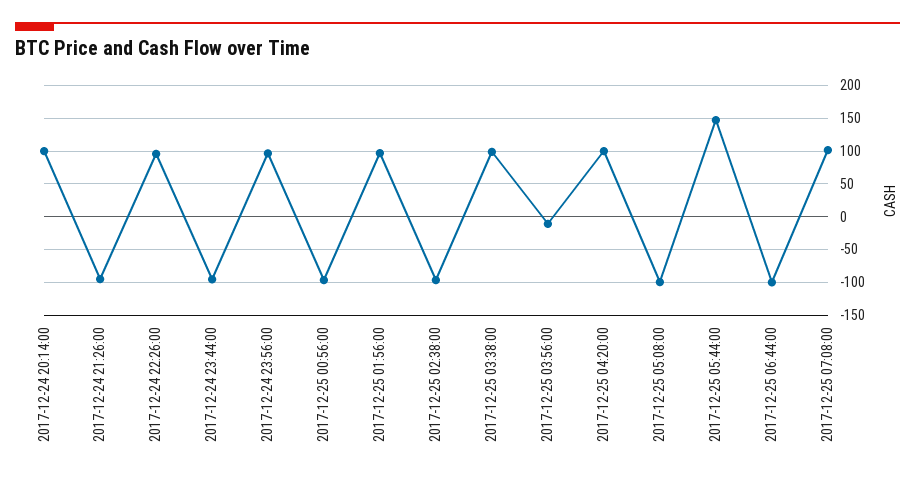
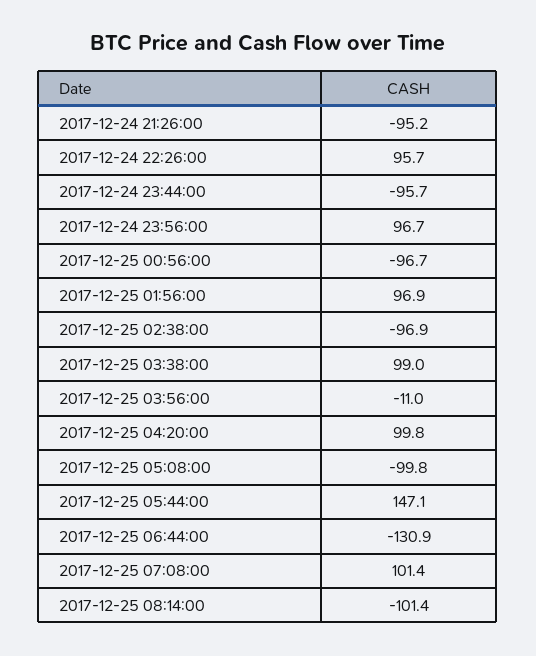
2017-12-24 20:14:00: 100 -> none
2017-12-25 06:44:00: -100 -> -130.9
2017-12-25 08:14:00: none -> -101.4

